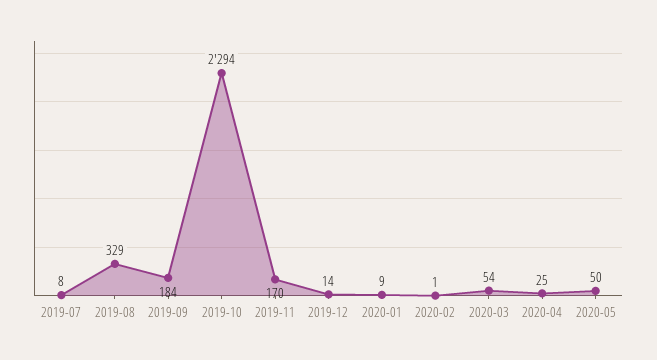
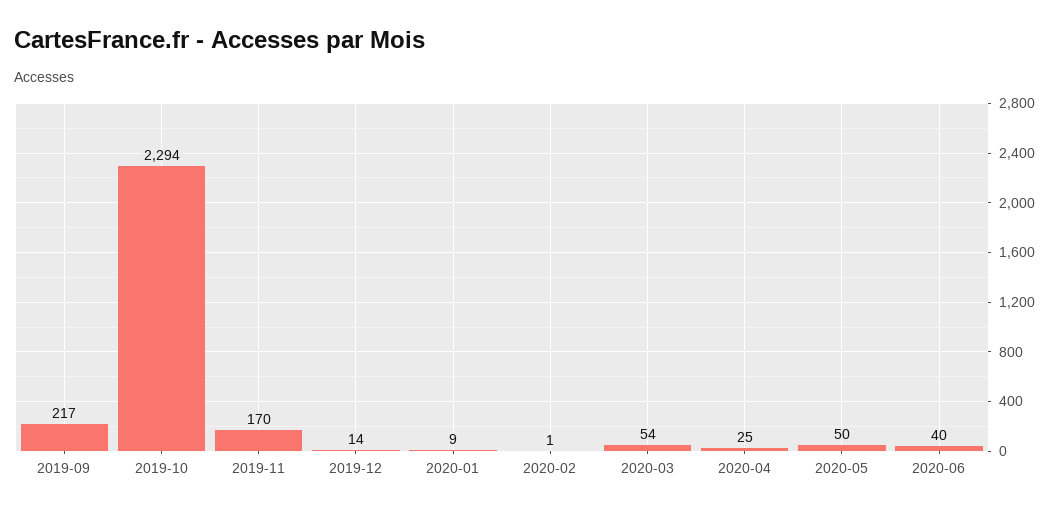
2019-07: 8 -> none
2019-08: 329 -> none
2019-09: 184 -> 217
2020-06: none -> 40

